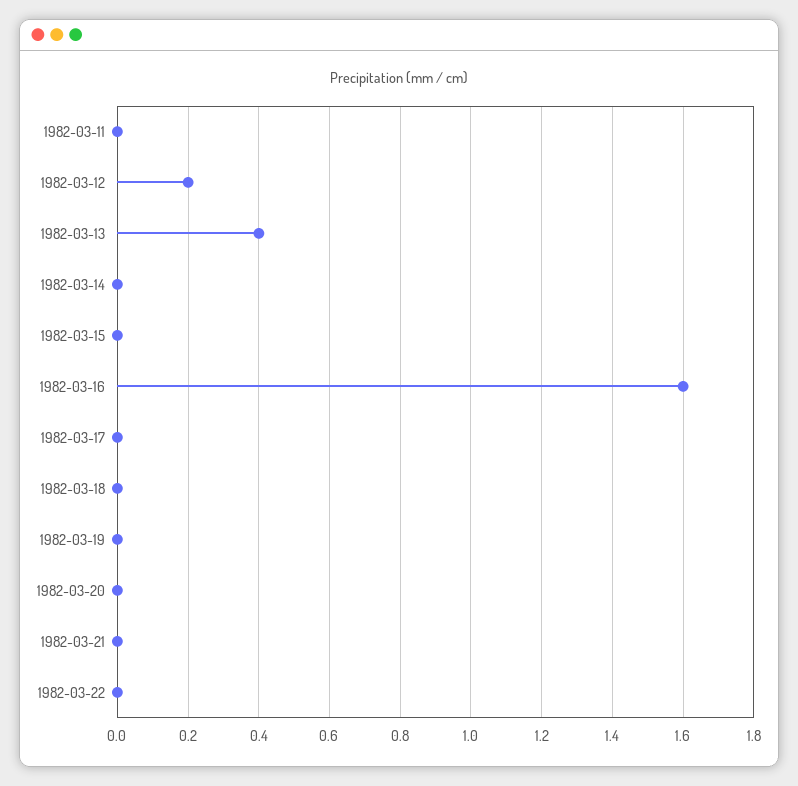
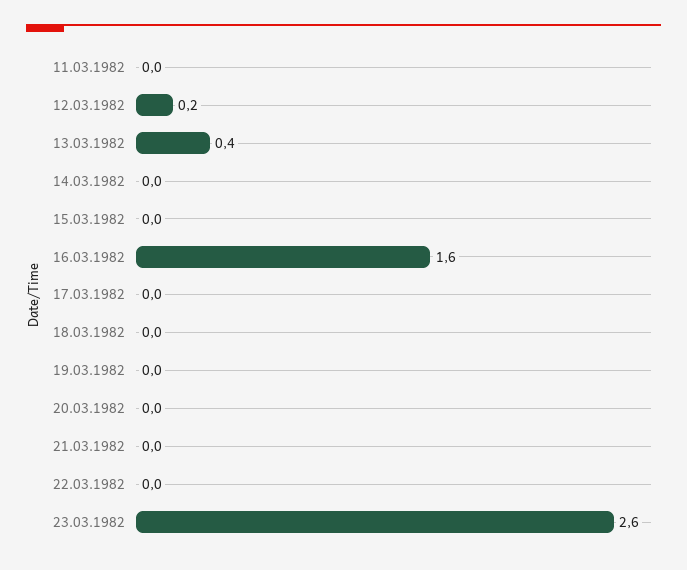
23.03.1982: none -> 2.6

